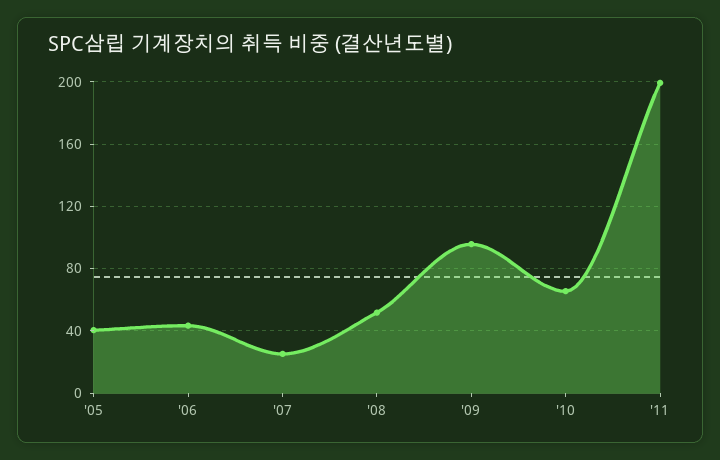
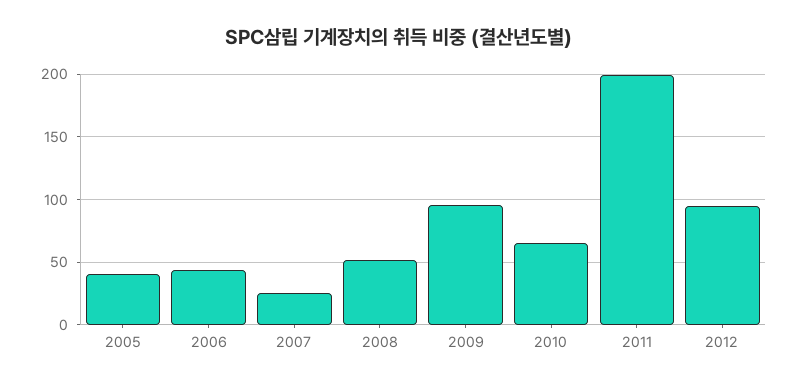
2012: none -> 95

